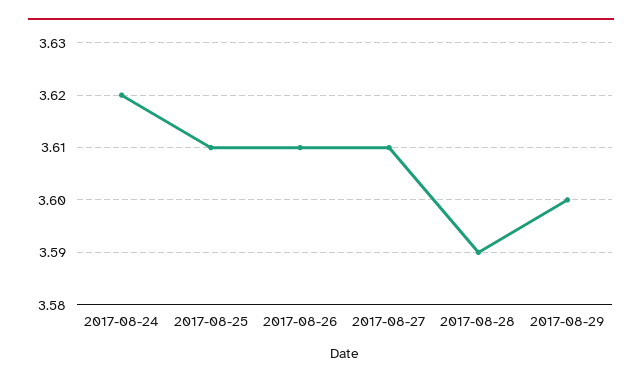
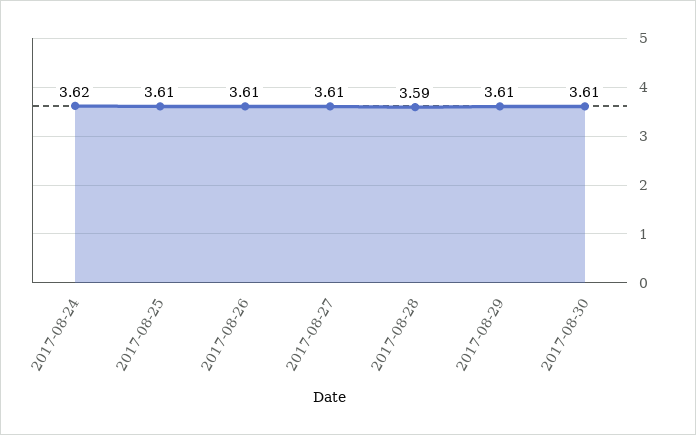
2017-08-29: 3.6 -> 3.61
2017-08-30: none -> 3.61

